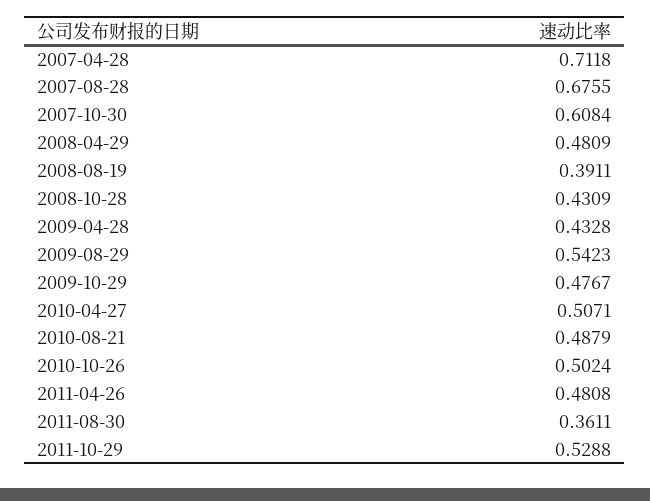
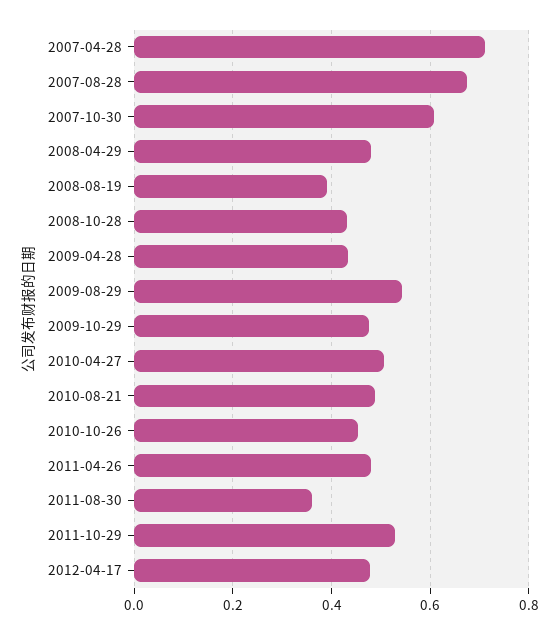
2010-10-26: 0.5024 -> 0.46
2012-04-17: none -> 0.48

